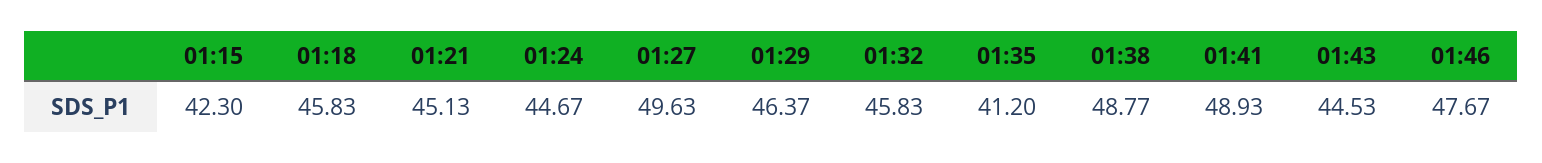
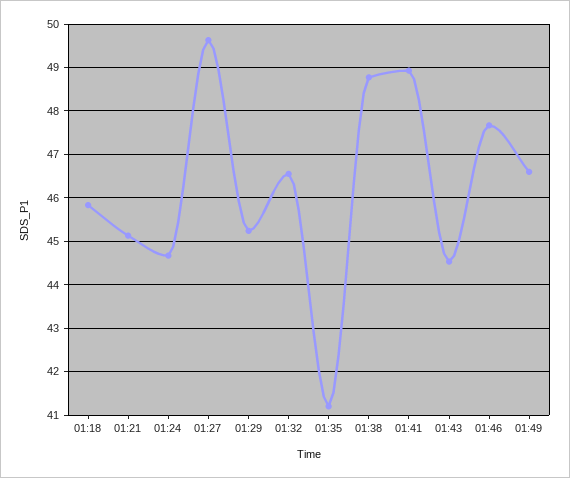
01:15: 42.3 -> none
01:29: 46.37 -> 45.2
01:32: 45.83 -> 46.6
01:49: none -> 46.6

